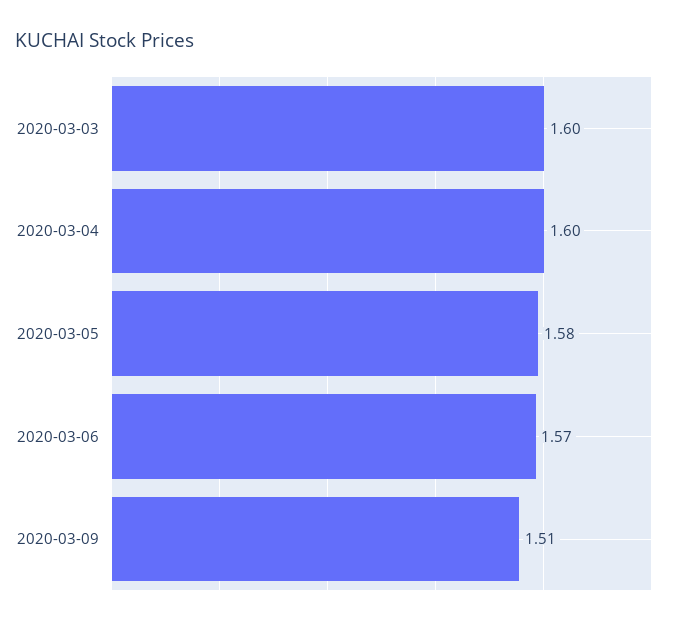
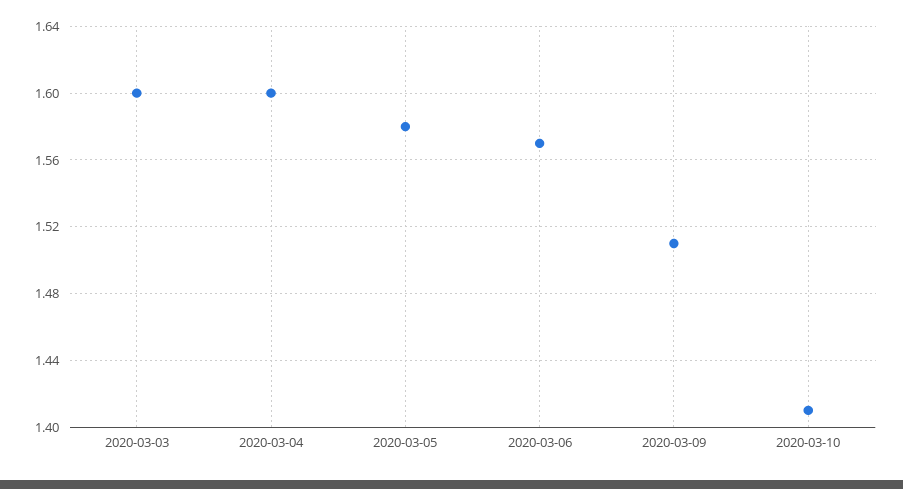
2020-03-10: none -> 1.41

